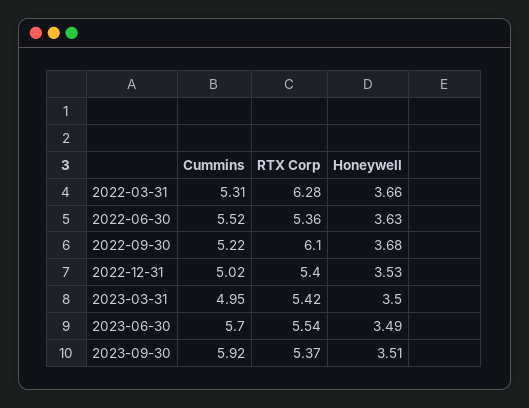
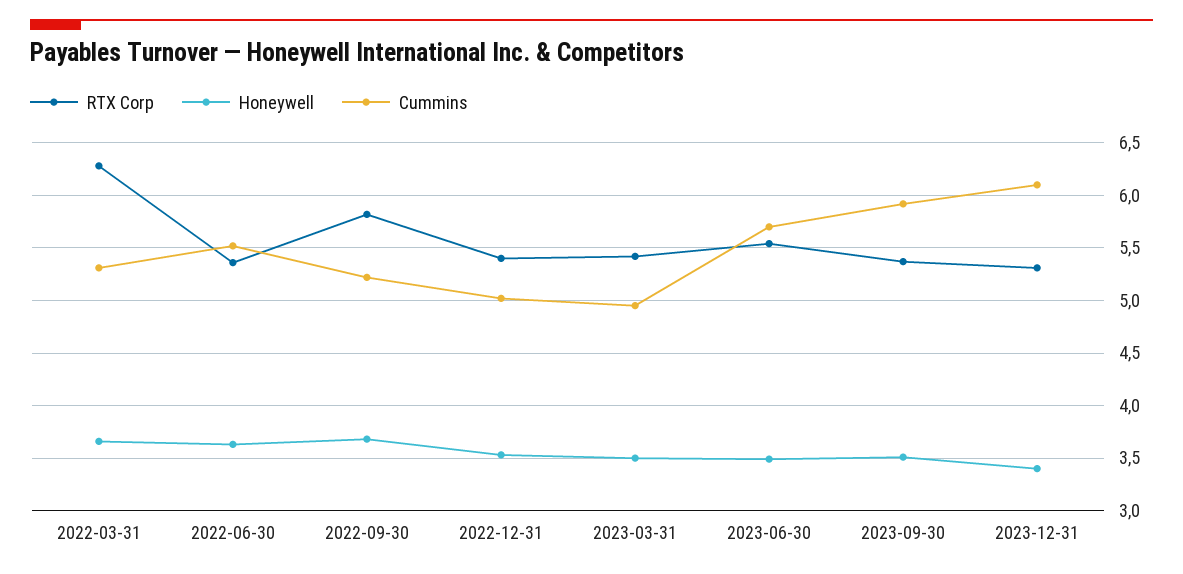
RTX Corp, 2022-09-30: 6.1 -> 5.8
RTX Corp, 2023-12-31: none -> 5.3
Honeywell, 2023-12-31: none -> 3.4
Cummins, 2023-12-31: none -> 6.1

